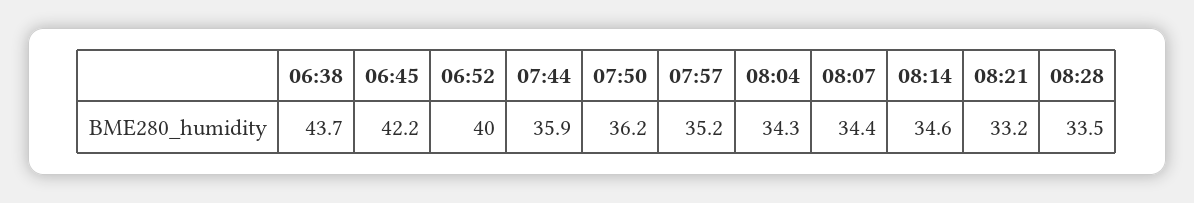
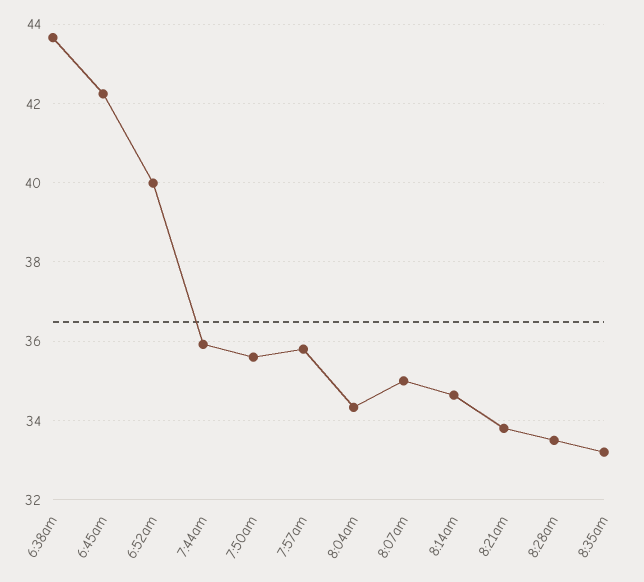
07:50: 36.2 -> 35.6
07:57: 35.2 -> 35.8
08:07: 34.4 -> 35
08:21: 33.2 -> 33.8
8:35am: none -> 33.2

